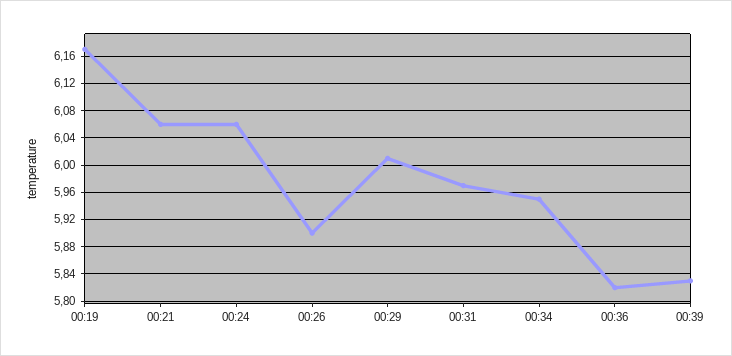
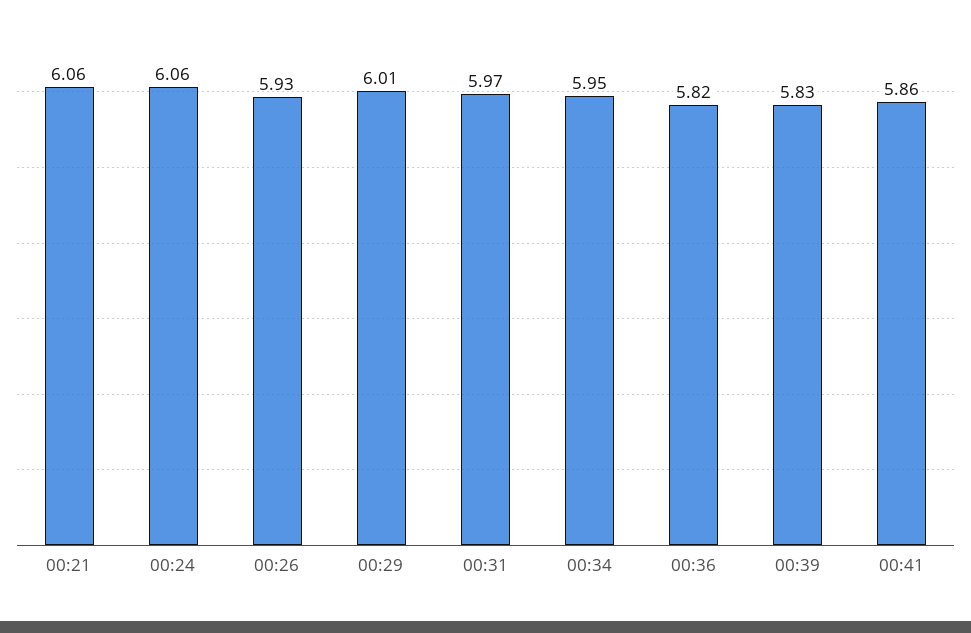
00:19: 6.17 -> none
00:26: 5.9 -> 5.93
00:41: none -> 5.86

